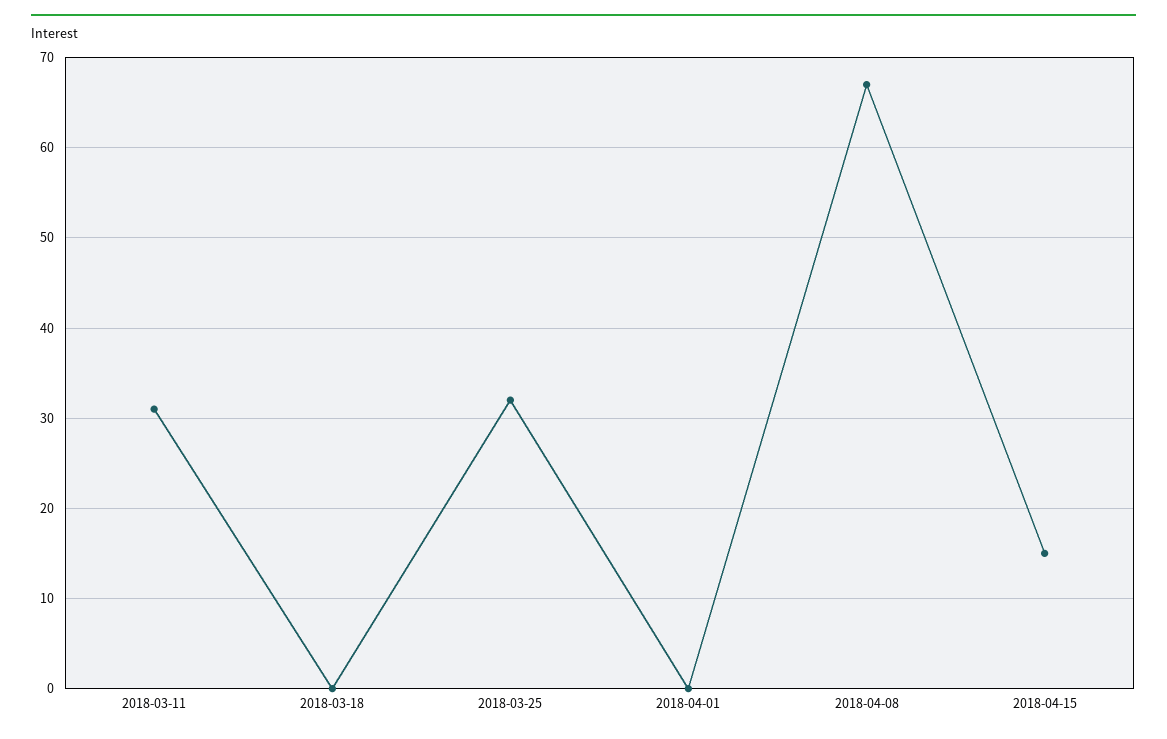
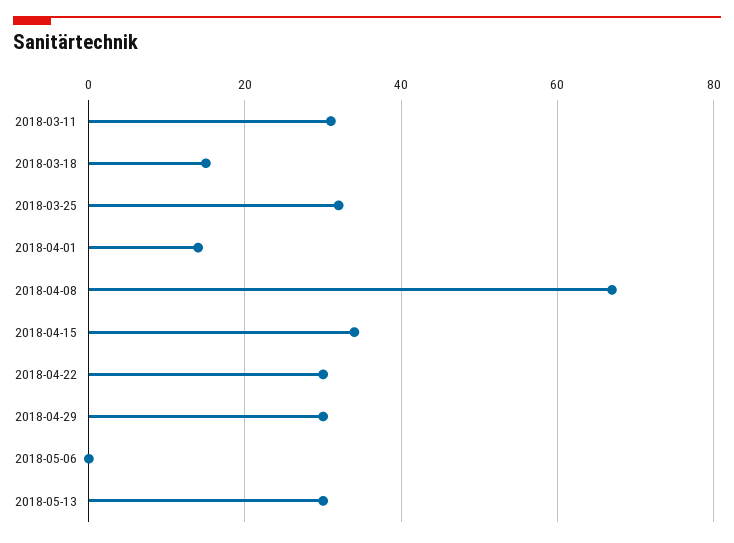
2018-03-18: 0 -> 15
2018-04-01: 0 -> 15
2018-04-15: 15 -> 35
2018-04-22: none -> 30
2018-04-29: none -> 30
2018-05-06: none -> 0
2018-05-13: none -> 30

